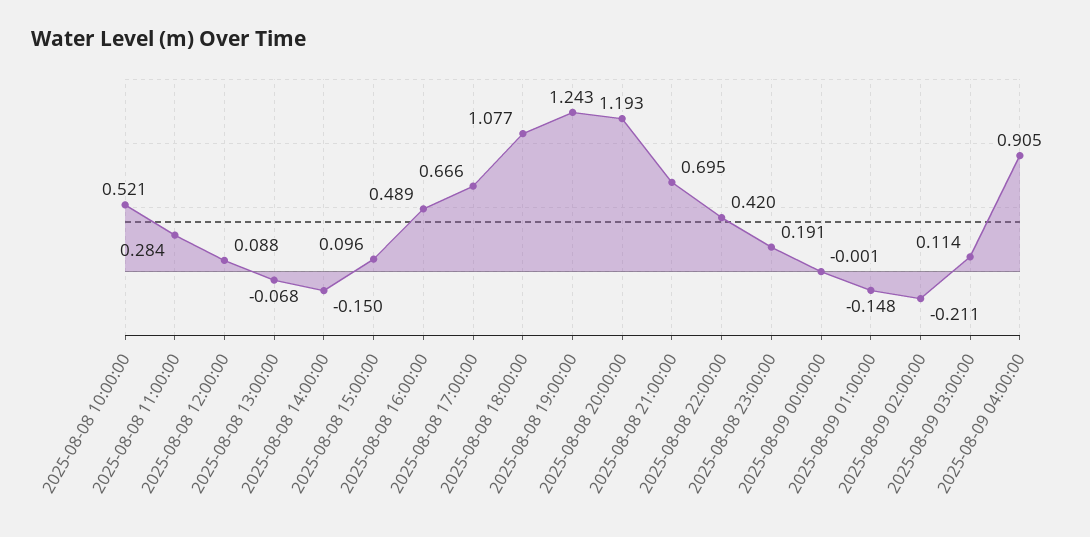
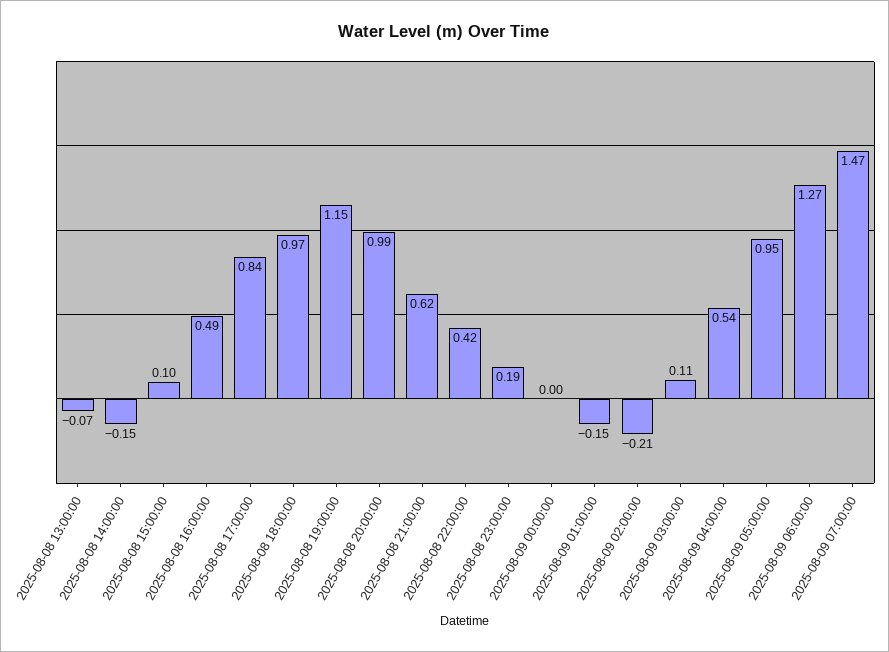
2025-08-08 10:00:00: 0.521 -> none
2025-08-08 11:00:00: 0.284 -> none
2025-08-08 12:00:00: 0.088 -> none
2025-08-08 17:00:00: 0.666 -> 0.84
2025-08-08 18:00:00: 1.077 -> 0.97
2025-08-08 19:00:00: 1.243 -> 1.15
2025-08-08 20:00:00: 1.193 -> 0.99
2025-08-08 21:00:00: 0.695 -> 0.62
2025-08-09 04:00:00: 0.905 -> 0.54
2025-08-09 05:00:00: none -> 0.95
2025-08-09 06:00:00: none -> 1.27
2025-08-09 07:00:00: none -> 1.47

